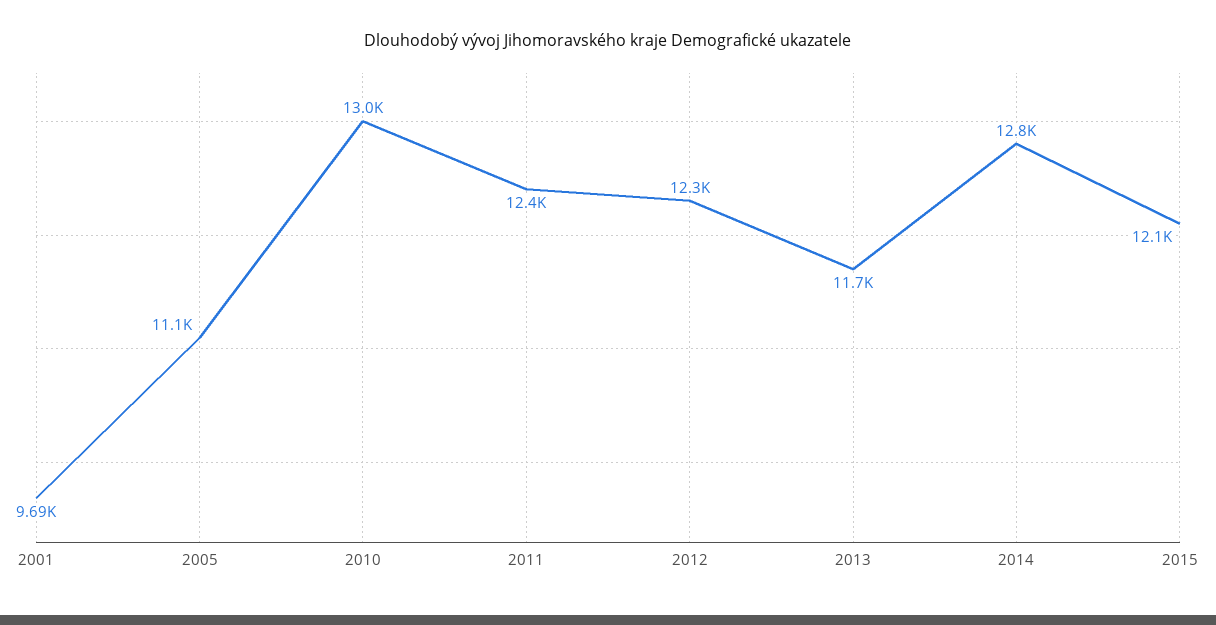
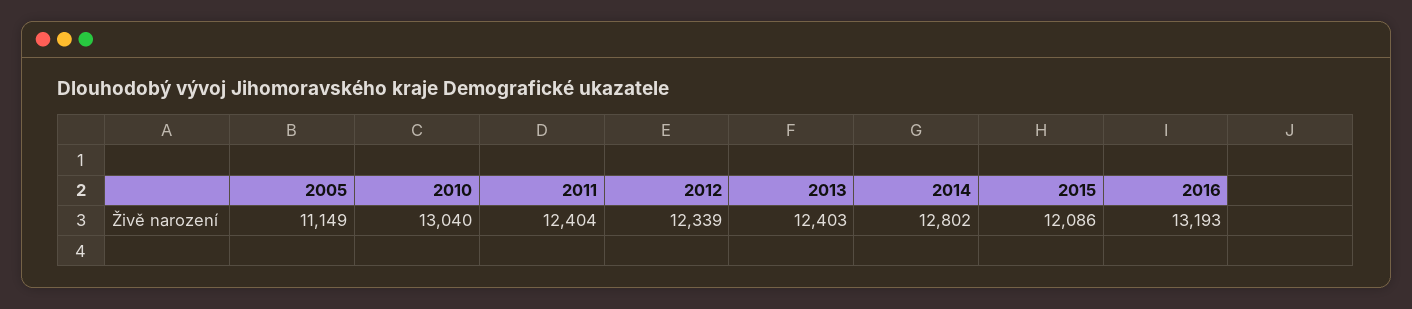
2001: 9690 -> none
2013: 11700 -> 12403
2016: none -> 13193

